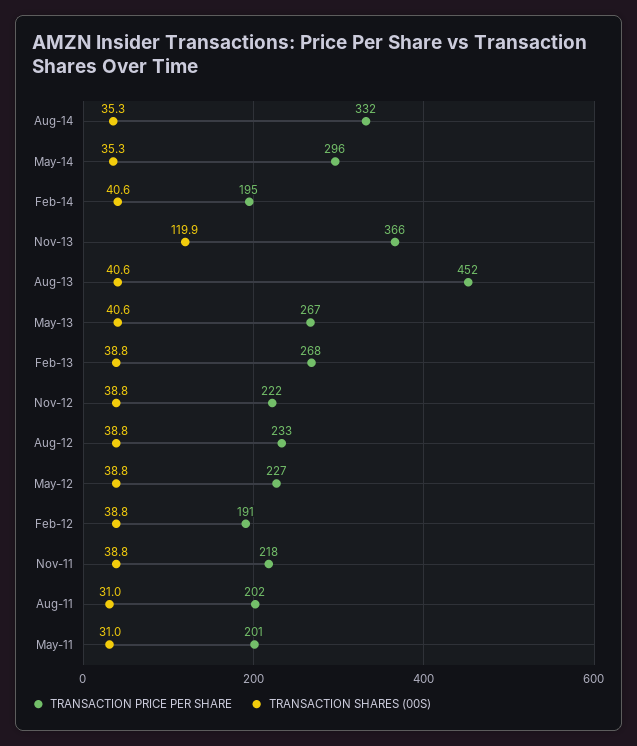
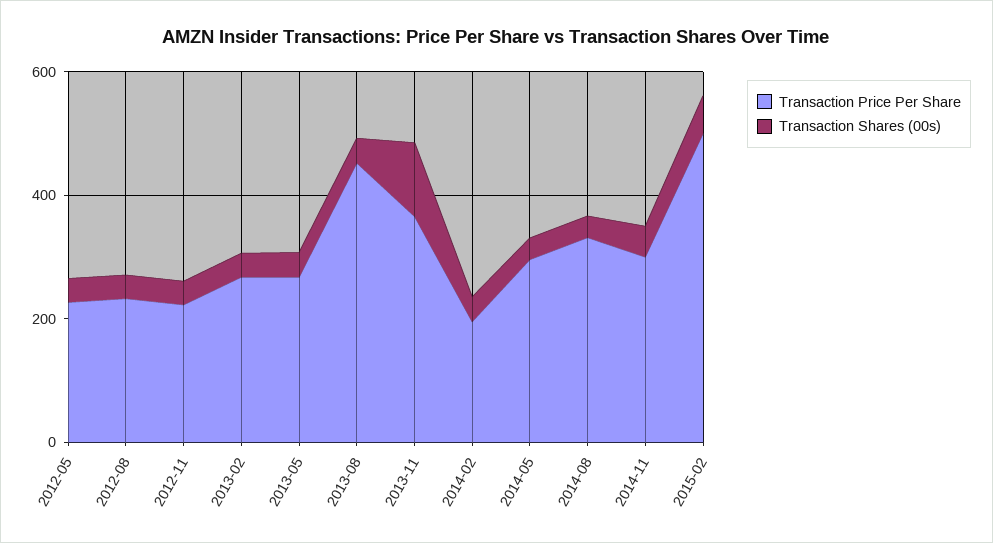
TRANSACTION PRICE PER SHARE, Feb-12: 191 -> none
TRANSACTION SHARES (00S), Feb-12: 38.8 -> none
TRANSACTION PRICE PER SHARE, Nov-11: 218 -> none
TRANSACTION SHARES (00S), Nov-11: 38.8 -> none
TRANSACTION PRICE PER SHARE, Aug-11: 202 -> none
TRANSACTION SHARES (00S), Aug-11: 31 -> none
TRANSACTION PRICE PER SHARE, May-11: 201 -> none
TRANSACTION SHARES (00S), May-11: 31 -> none
TRANSACTION PRICE PER SHARE, 2014-11: none -> 300
TRANSACTION SHARES (00S), 2014-11: none -> 50
TRANSACTION PRICE PER SHARE, 2015-02: none -> 500
TRANSACTION SHARES (00S), 2015-02: none -> 50

